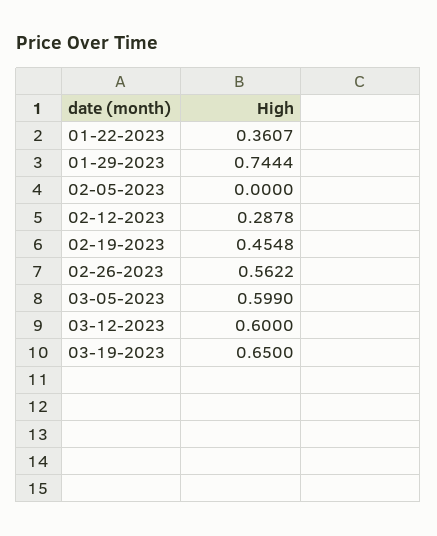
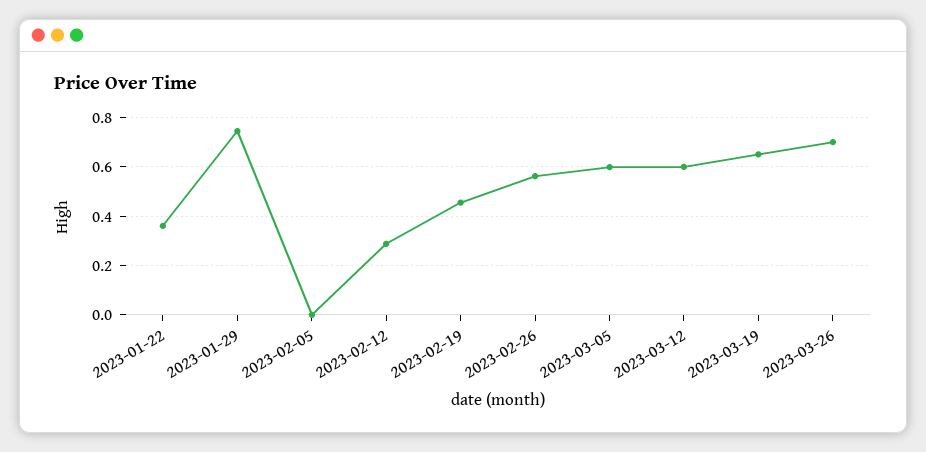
2023-03-26: none -> 0.7

